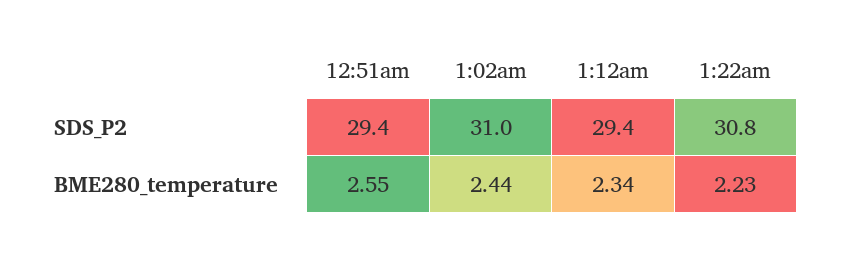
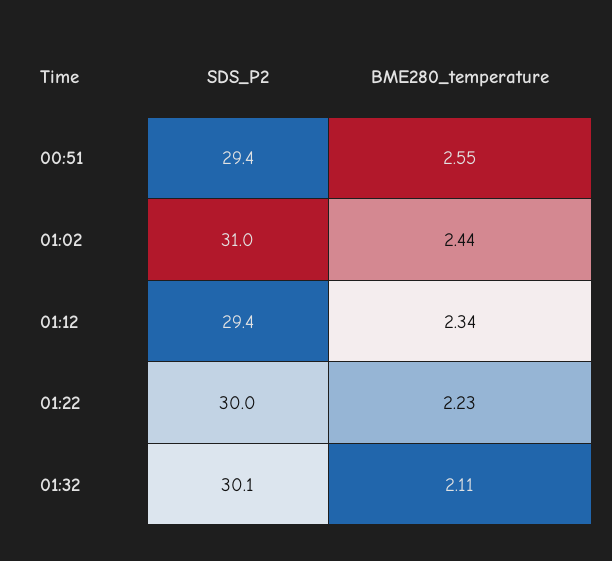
1:22am, SDS_P2: 30.8 -> 30
01:32, SDS_P2: none -> 30.1
01:32, BME280_temperature: none -> 2.11

